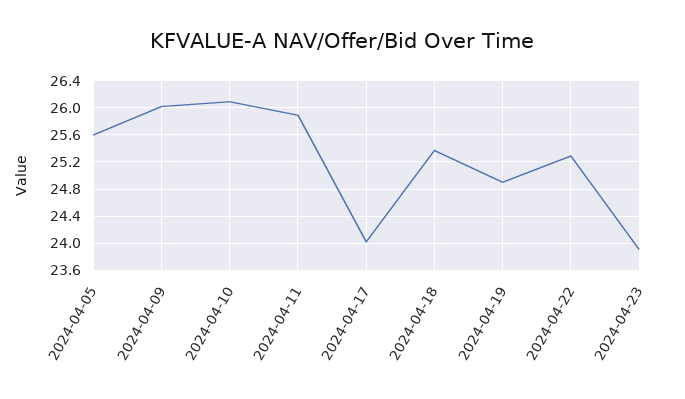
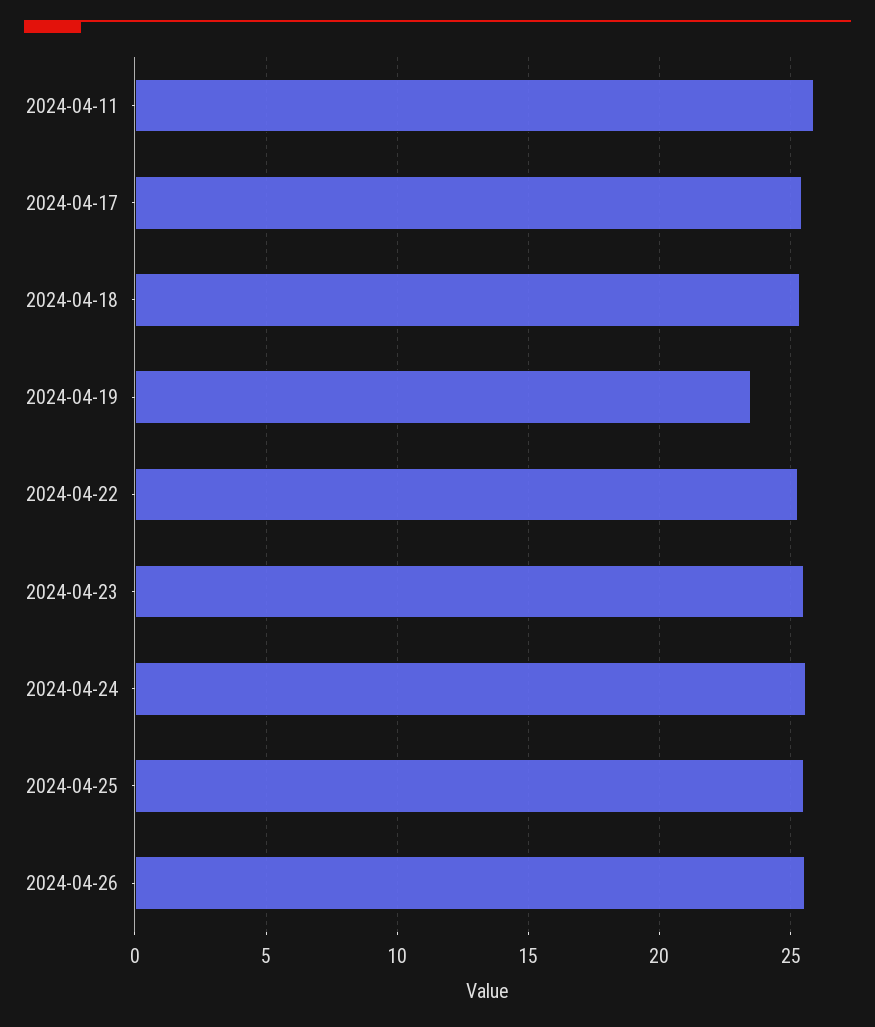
2024-04-05: 25.6 -> none
2024-04-09: 26 -> none
2024-04-10: 26.1 -> none
2024-04-17: 24 -> 25.5
2024-04-19: 24.9 -> 23.5
2024-04-23: 23.9 -> 25.5
2024-04-24: none -> 25.5
2024-04-25: none -> 25.5
2024-04-26: none -> 25.5

